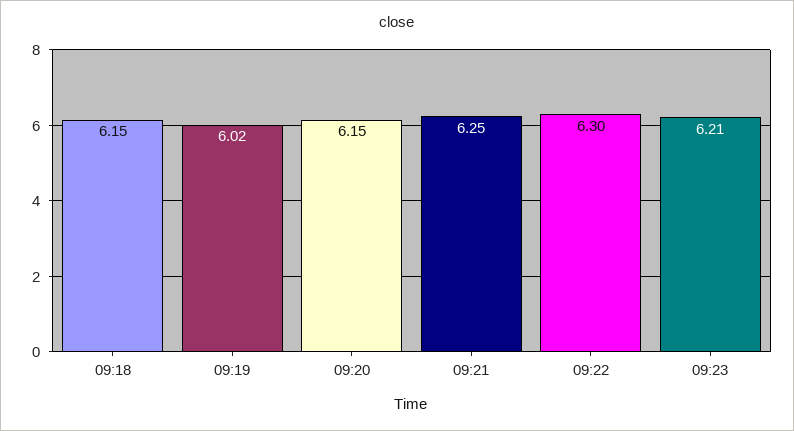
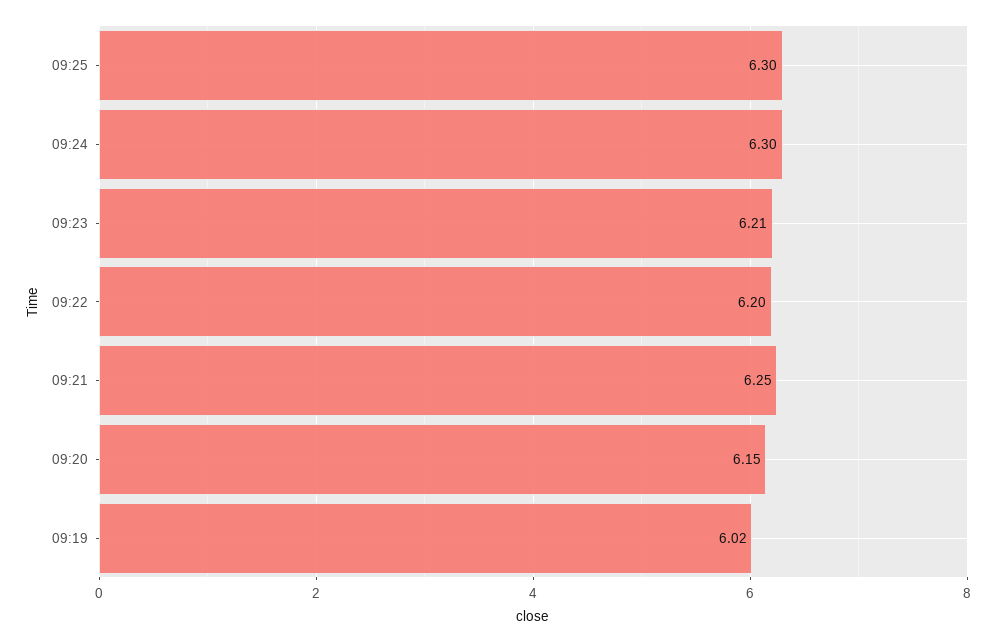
09:18: 6.15 -> none
09:22: 6.3 -> 6.2
09:25: none -> 6.3
09:24: none -> 6.3

